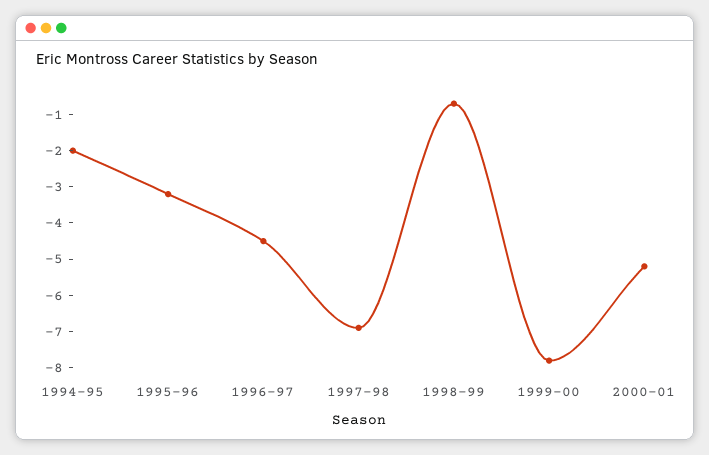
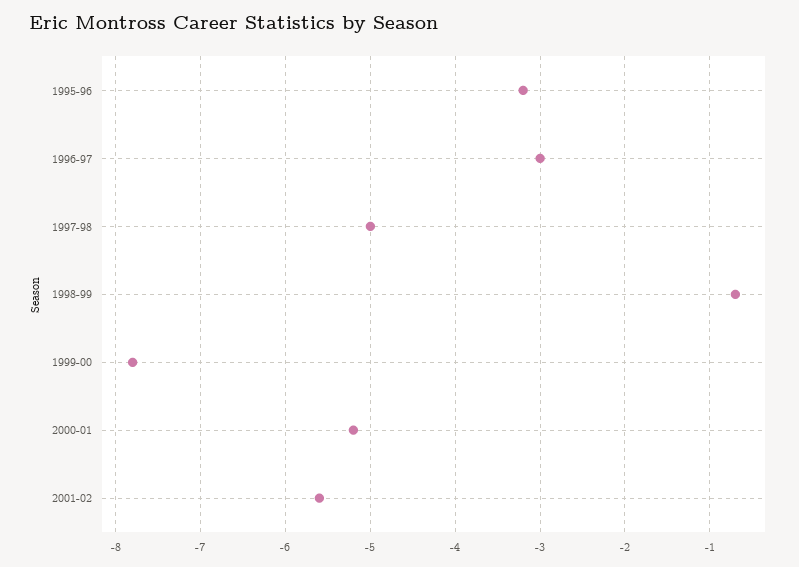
1994-95: -2 -> none
1996-97: -4.5 -> -3
1997-98: -7 -> -5
2001-02: none -> -5.6

